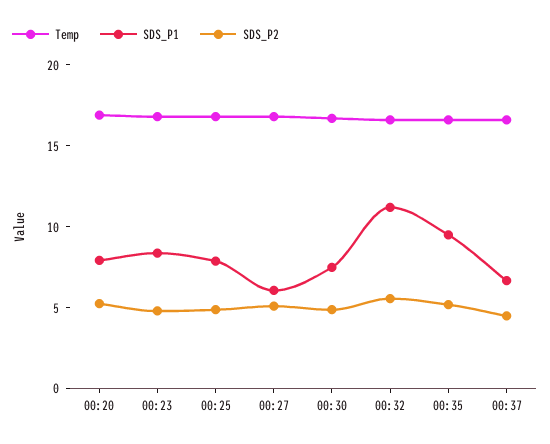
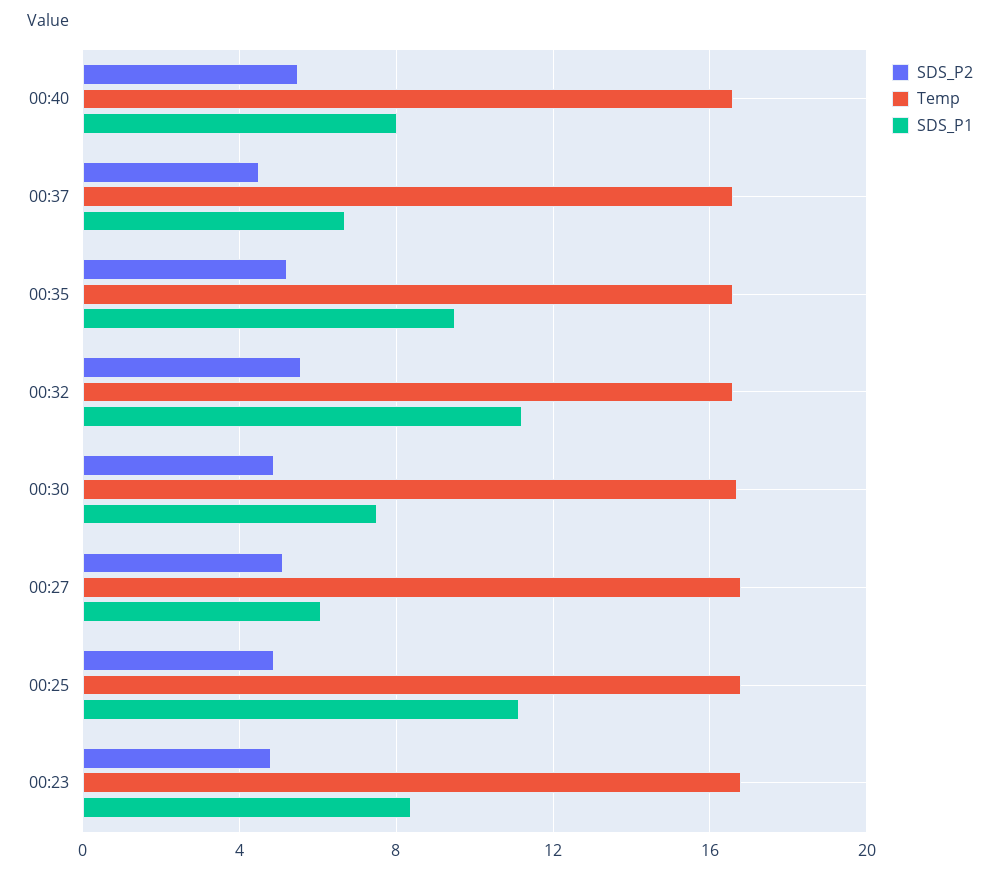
Temp, 00:20: 17 -> none
SDS_P1, 00:20: 8 -> none
SDS_P2, 00:20: 5 -> none
SDS_P1, 00:25: 8 -> 11
SDS_P2, 00:40: none -> 5.5
Temp, 00:40: none -> 16.5
SDS_P1, 00:40: none -> 8

